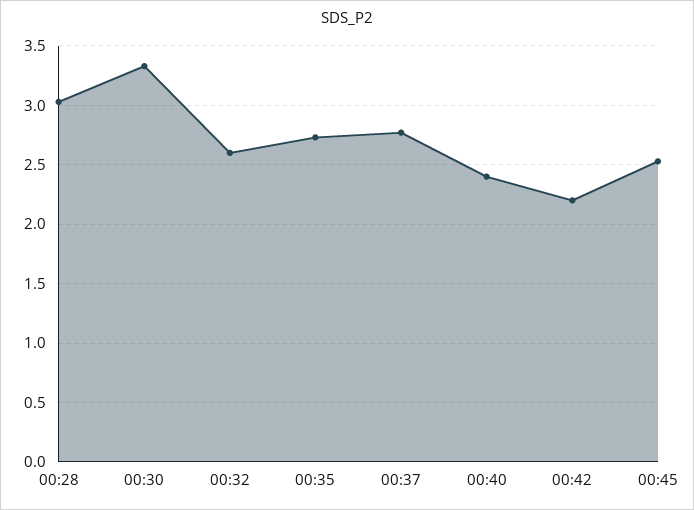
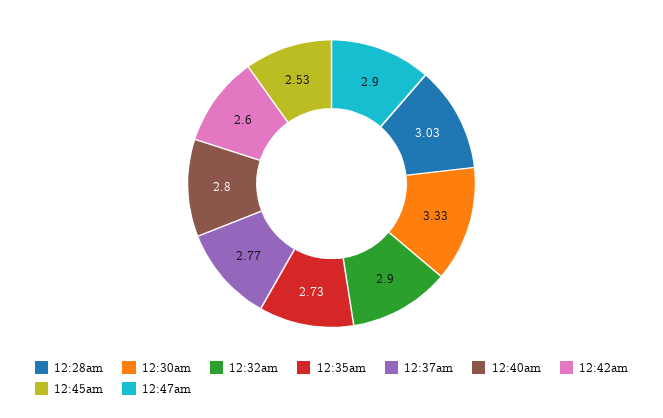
00:32: 2.6 -> 2.9
00:40: 2.4 -> 2.8
00:42: 2.2 -> 2.6
12:47am: none -> 2.9

